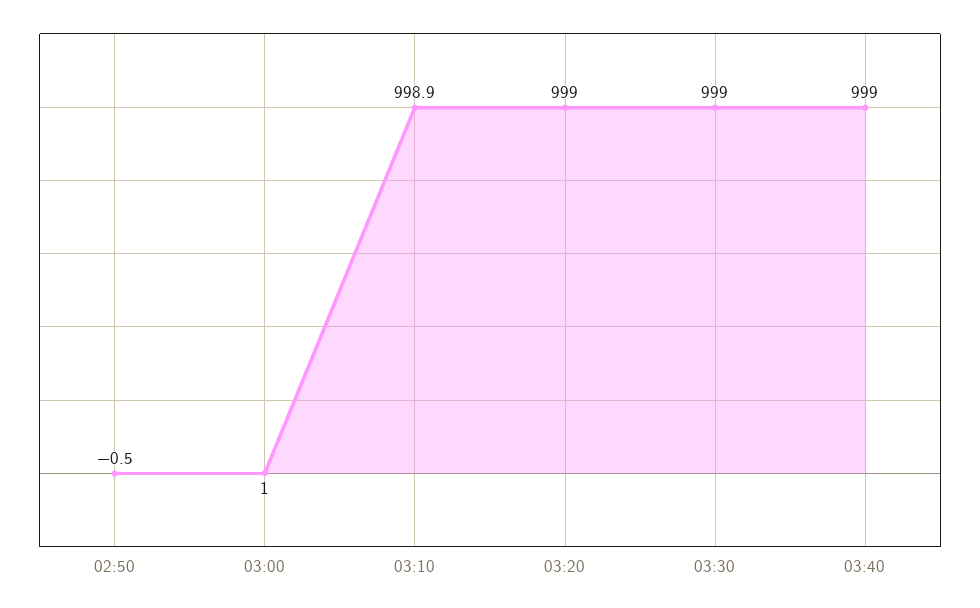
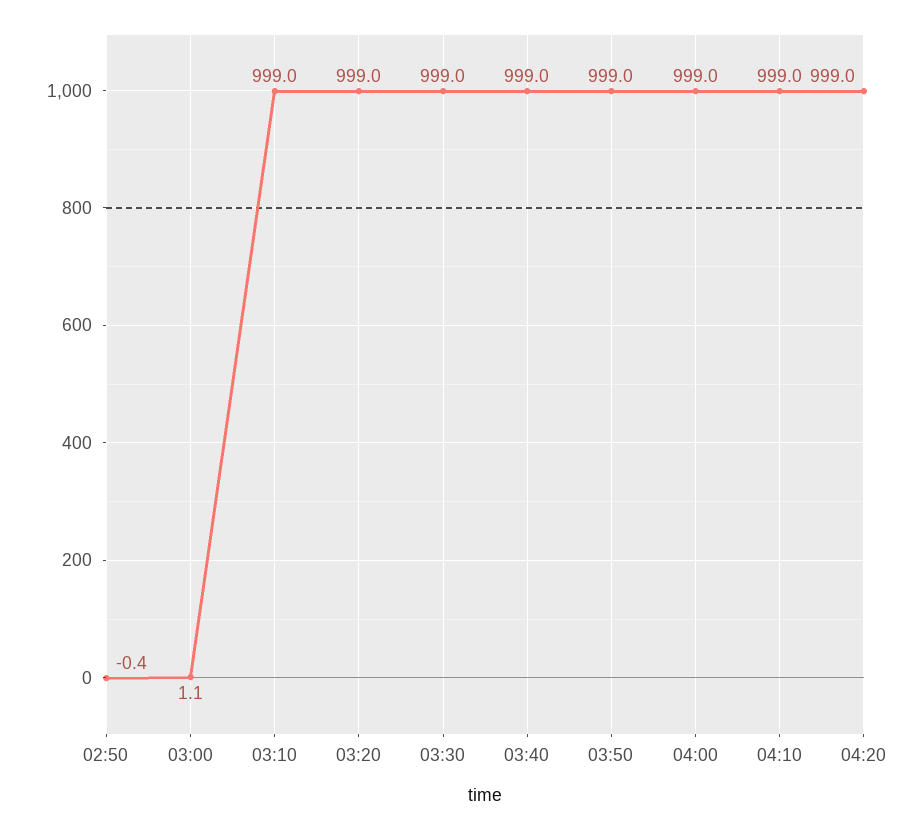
02:50: -0.5 -> -0.4
03:00: 1 -> 1.1
03:10: 998.9 -> 999
03:50: none -> 999
04:00: none -> 999
04:10: none -> 999
04:20: none -> 999

